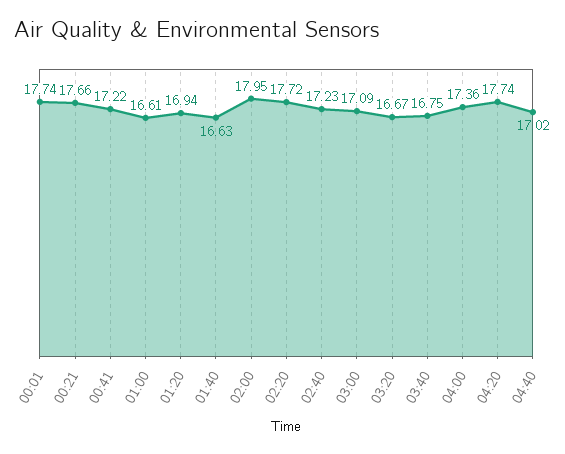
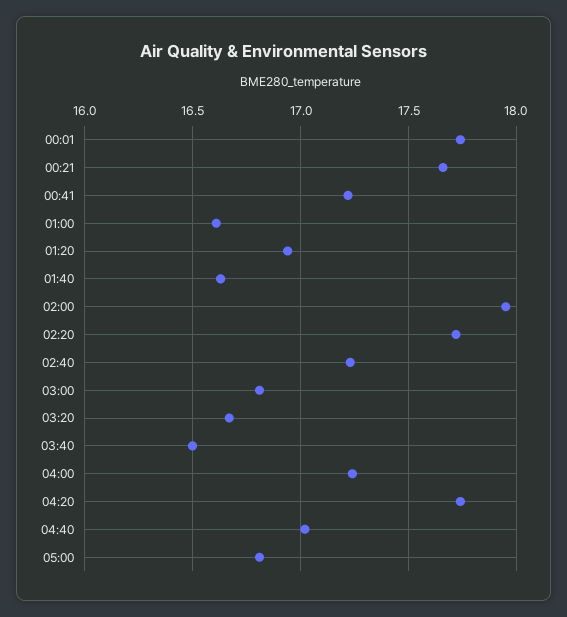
03:00: 17.09 -> 16.8
03:40: 16.75 -> 16.5
04:00: 17.36 -> 17.25
05:00: none -> 16.8

